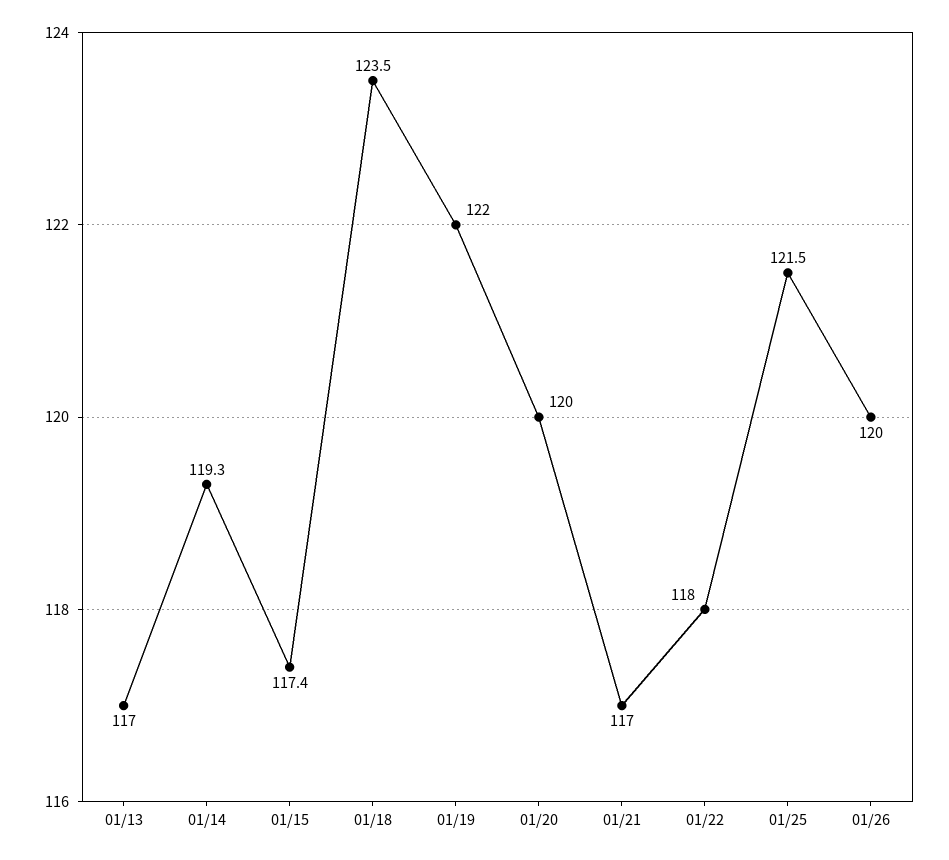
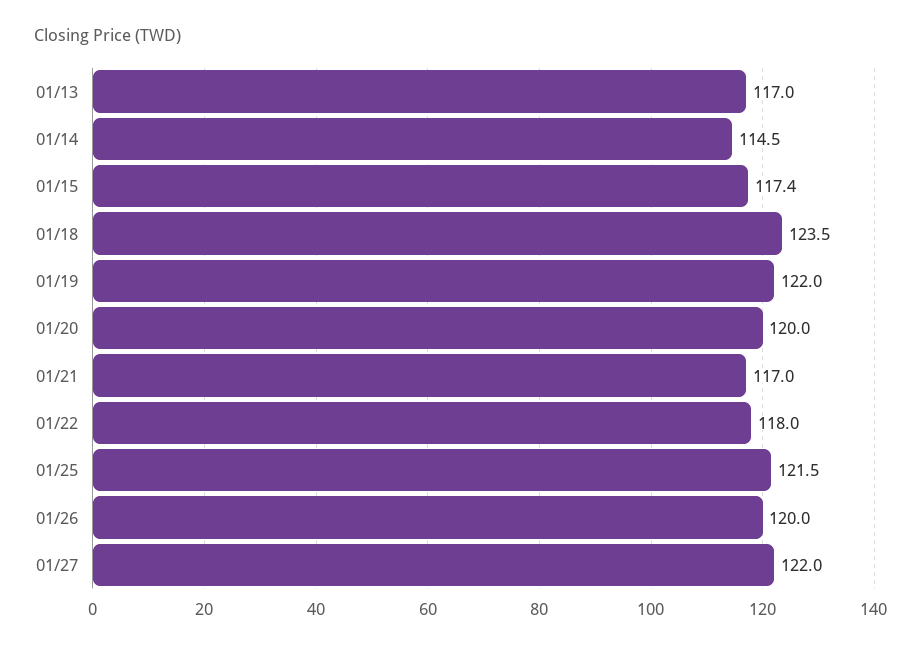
01/14: 119.3 -> 114.5
01/27: none -> 122

